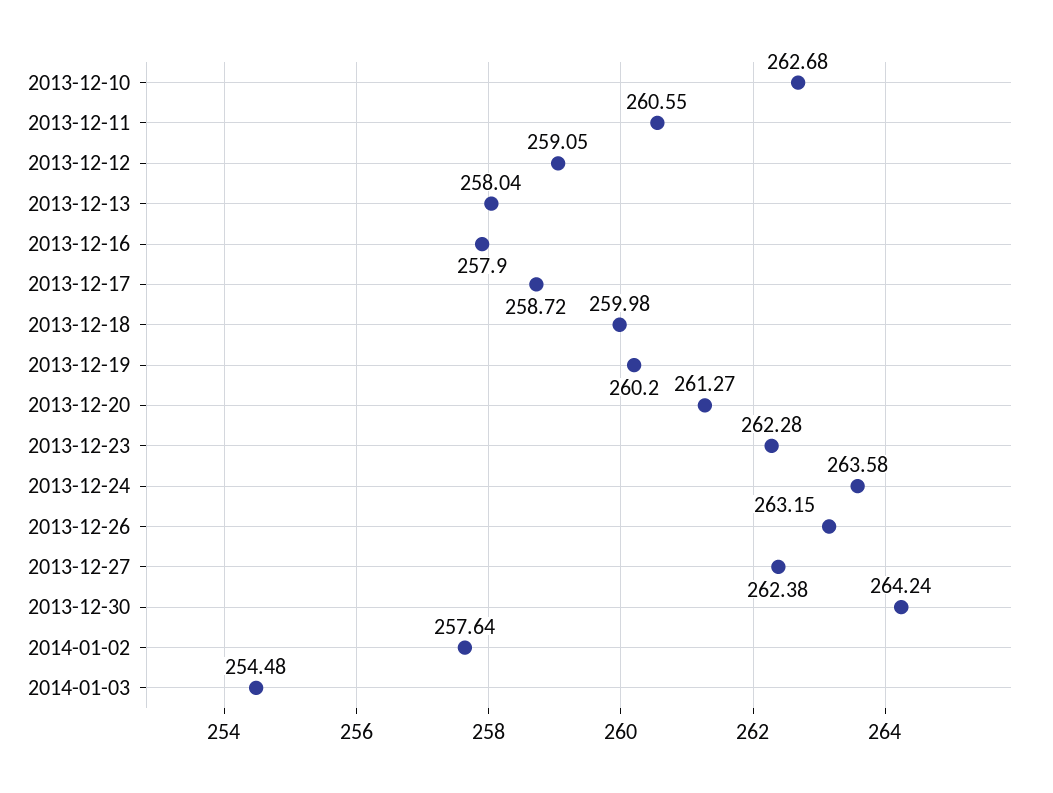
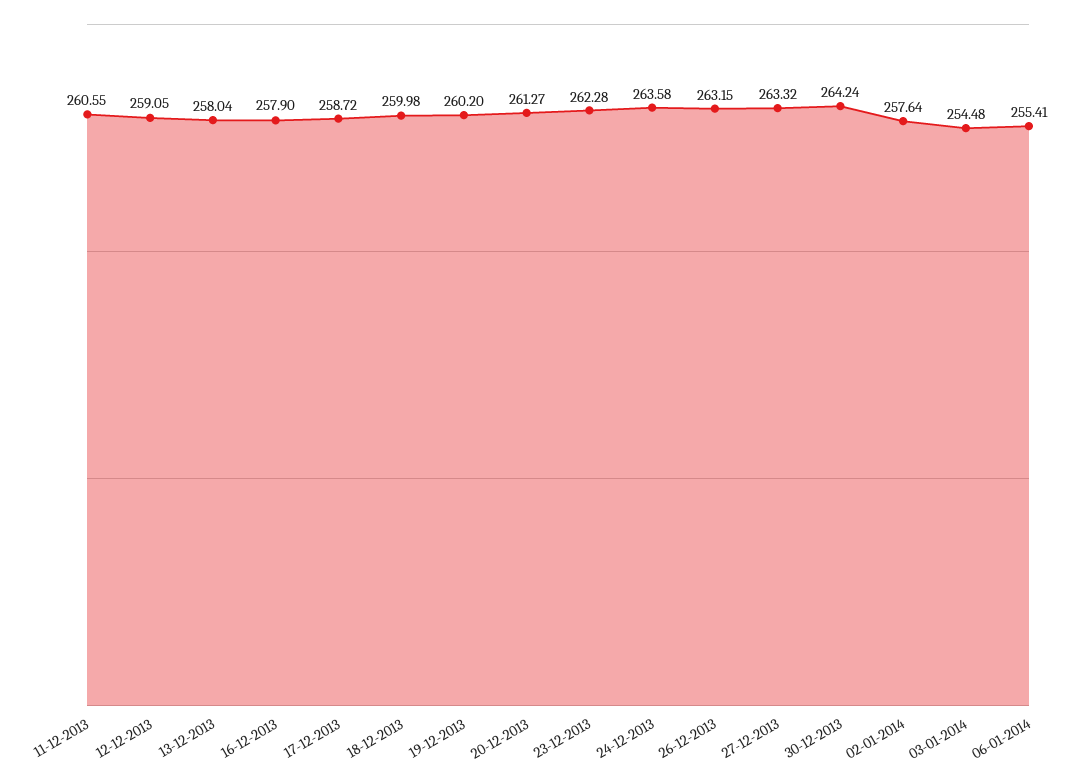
2013-12-10: 262.68 -> none
2013-12-27: 262.38 -> 263.32
06-01-2014: none -> 255.41

